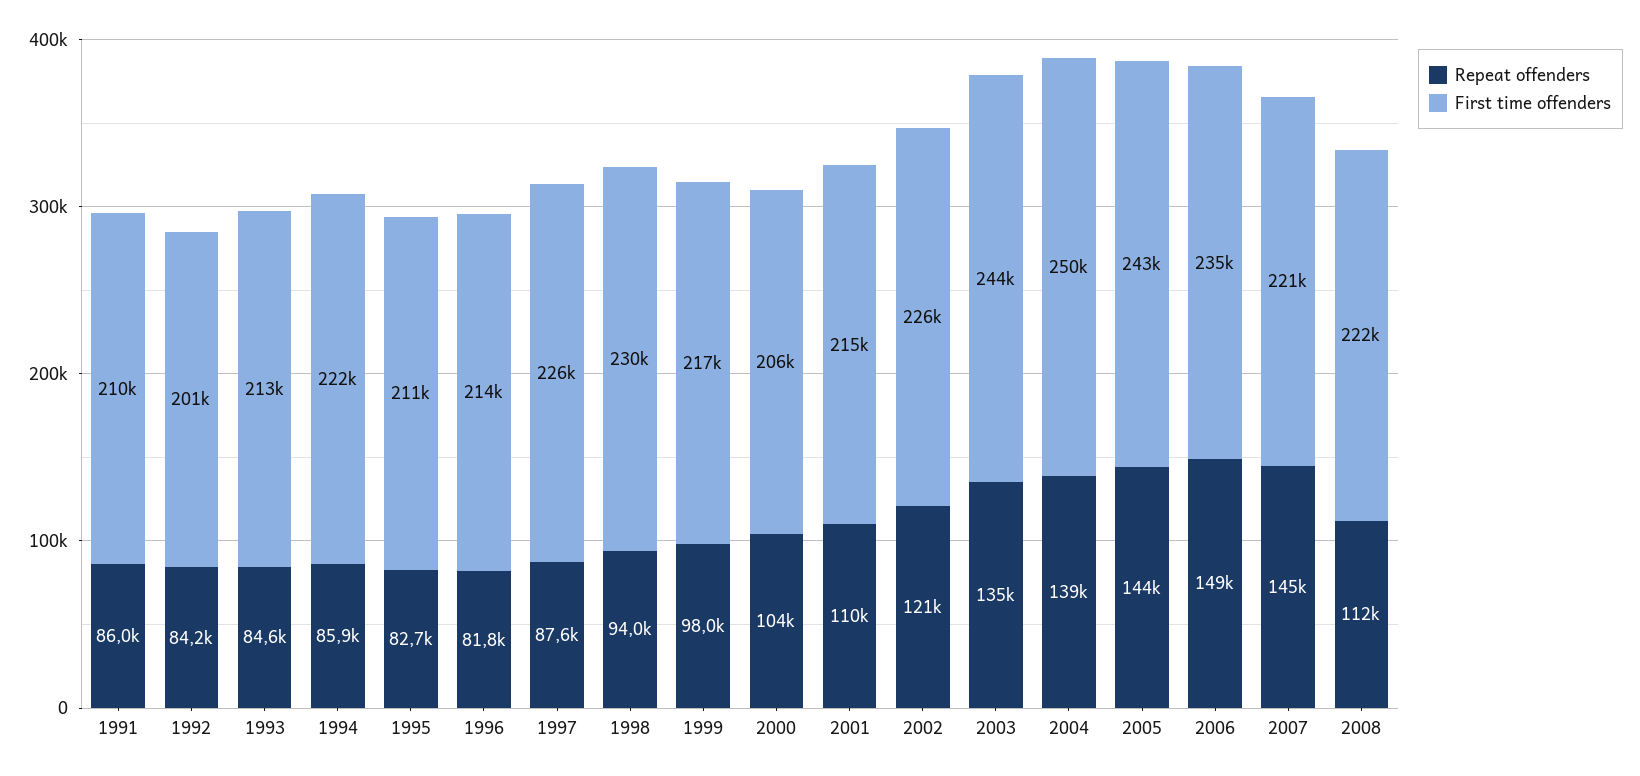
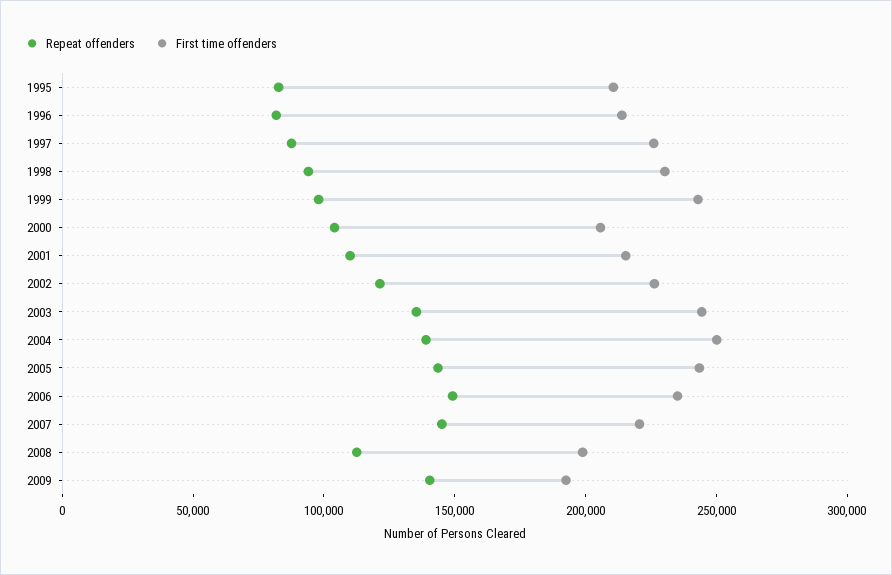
Repeat offenders, 1991: 86000 -> none
First time offenders, 1991: 210000 -> none
Repeat offenders, 1992: 84200 -> none
First time offenders, 1992: 201000 -> none
Repeat offenders, 1993: 84600 -> none
First time offenders, 1993: 213000 -> none
Repeat offenders, 1994: 85900 -> none
First time offenders, 1994: 222000 -> none
First time offenders, 1999: 217000 -> 240000
First time offenders, 2008: 222000 -> 200000
Repeat offenders, 2009: none -> 140000
First time offenders, 2009: none -> 190000

